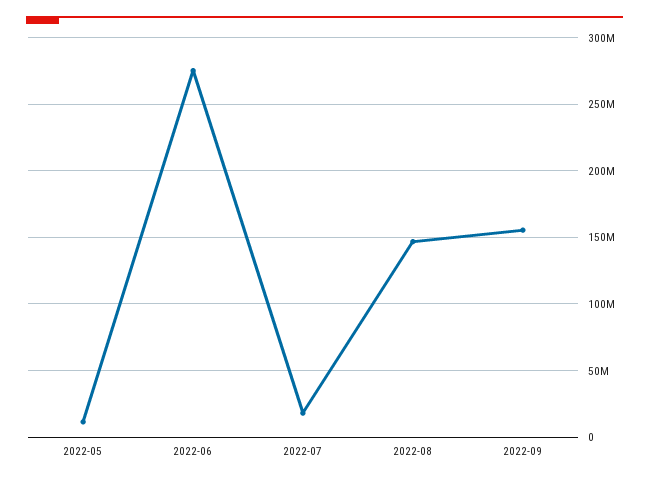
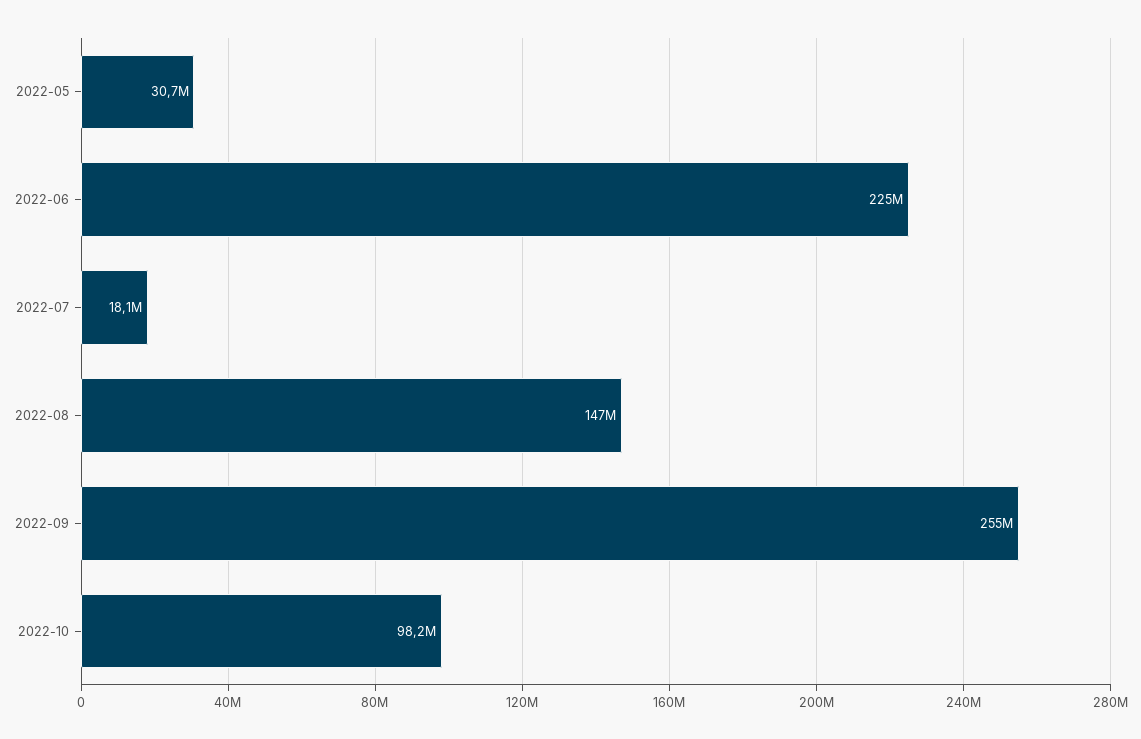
2022-05: 10000000 -> 30700000
2022-06: 275000000 -> 225000000
2022-09: 155000000 -> 255000000
2022-10: none -> 98200000

